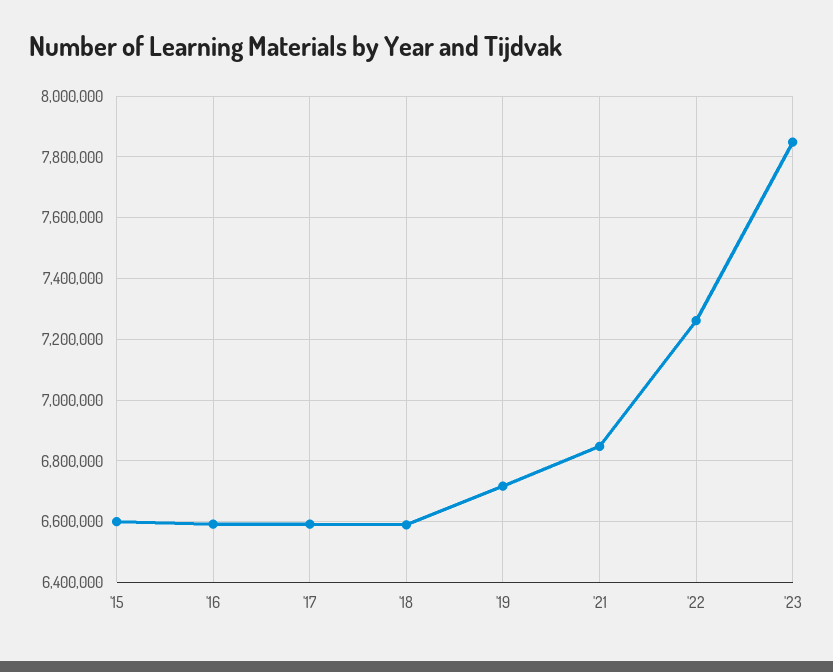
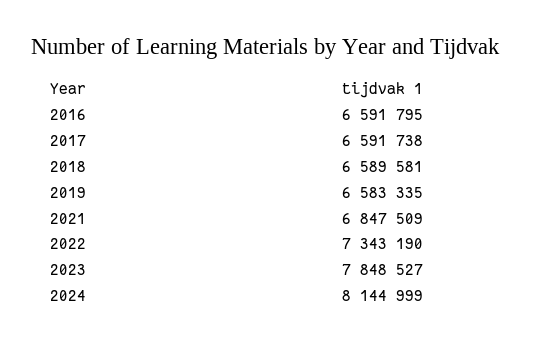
'15: 6600000 -> none
'19: 6720000 -> 6583335
'22: 7260000 -> 7343190
2024: none -> 8144999

